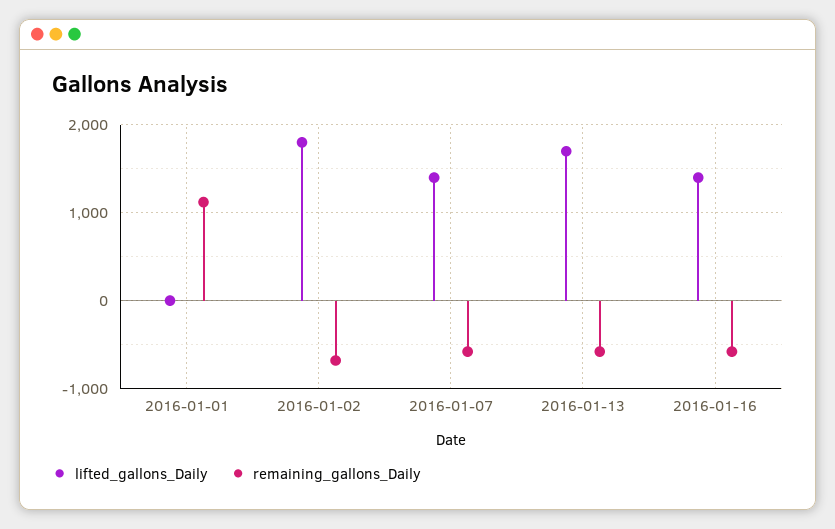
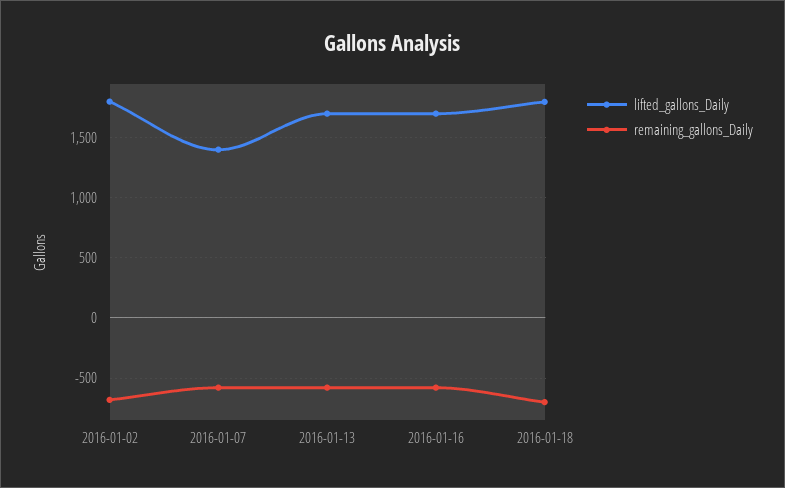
lifted_gallons_Daily, 2016-01-01: 0 -> none
remaining_gallons_Daily, 2016-01-01: 1100 -> none
lifted_gallons_Daily, 2016-01-16: 1400 -> 1700
lifted_gallons_Daily, 2016-01-18: none -> 1800
remaining_gallons_Daily, 2016-01-18: none -> -700

